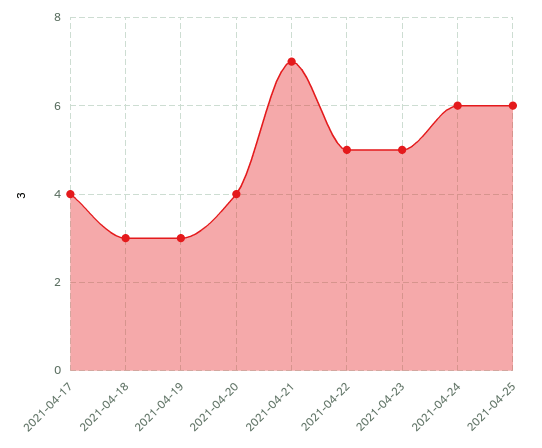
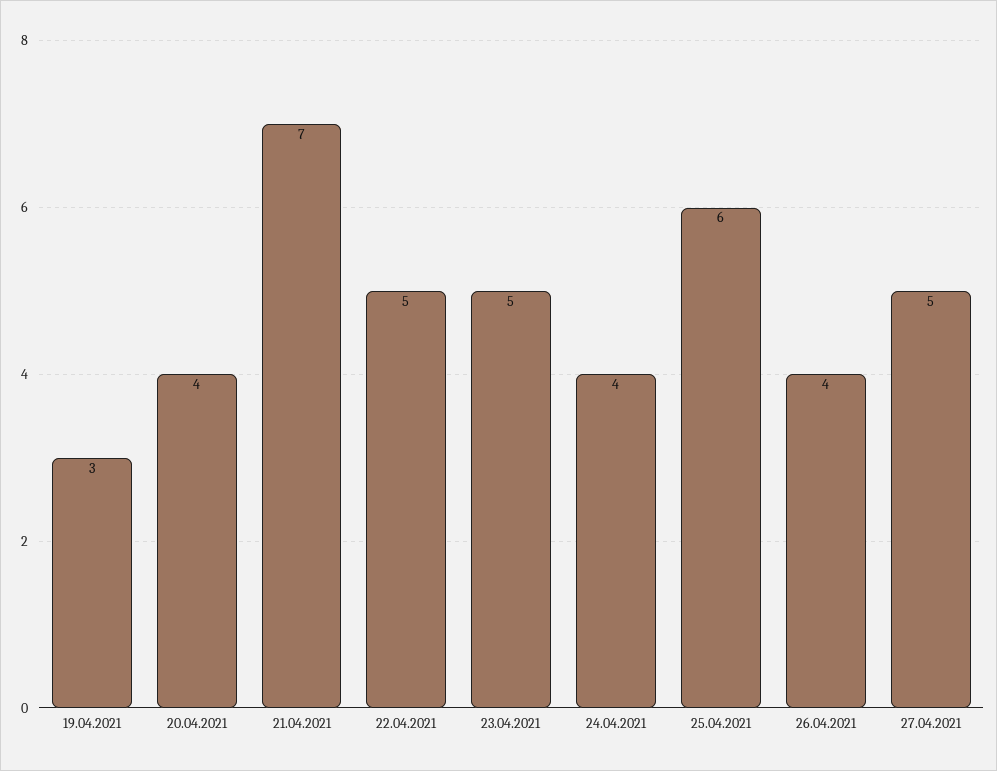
2021-04-17: 4 -> none
2021-04-18: 3 -> none
2021-04-24: 6 -> 4
26.04.2021: none -> 4
27.04.2021: none -> 5

